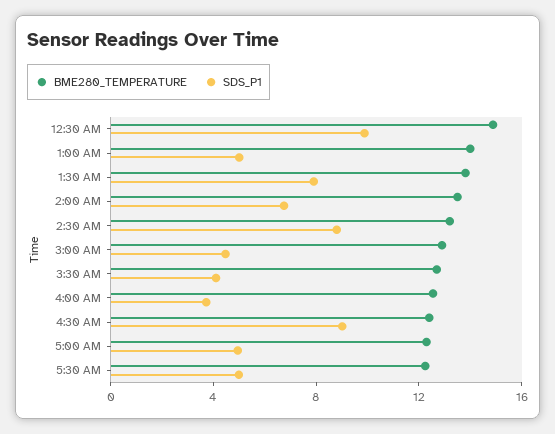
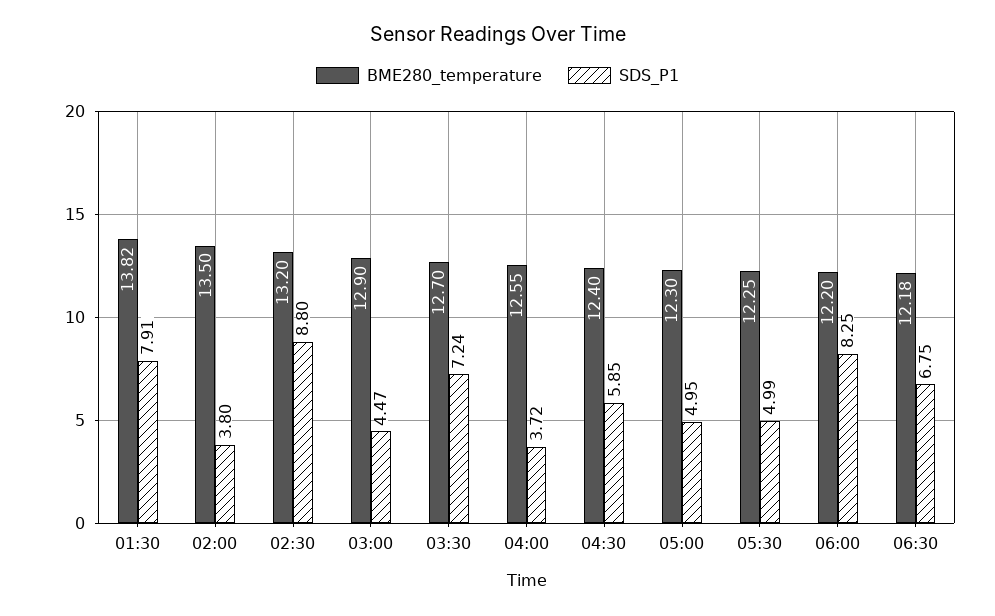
BME280_TEMPERATURE, 12:30 AM: 15 -> none
SDS_P1, 12:30 AM: 10 -> none
BME280_TEMPERATURE, 1:00 AM: 14 -> none
SDS_P1, 1:00 AM: 5 -> none
SDS_P1, 2:00 AM: 7 -> 3.8
SDS_P1, 3:30 AM: 4 -> 7.24
SDS_P1, 4:30 AM: 9 -> 5.85
BME280_TEMPERATURE, 06:00: none -> 12.2
SDS_P1, 06:00: none -> 8.25
BME280_TEMPERATURE, 06:30: none -> 12.18
SDS_P1, 06:30: none -> 6.75

